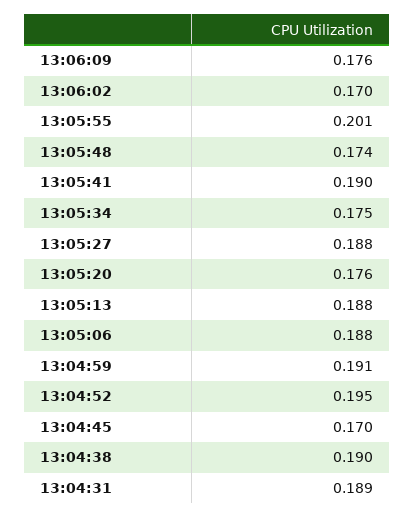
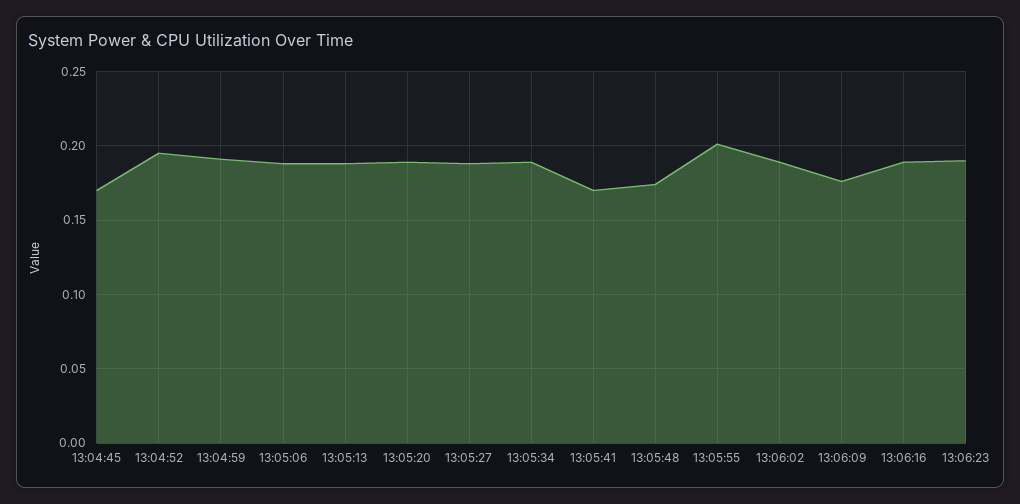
13:06:02: 0.17 -> 0.19
13:05:41: 0.19 -> 0.17
13:05:34: 0.175 -> 0.19
13:05:20: 0.176 -> 0.19
13:04:38: 0.19 -> none
13:04:31: 0.189 -> none
13:06:16: none -> 0.19
13:06:23: none -> 0.19

